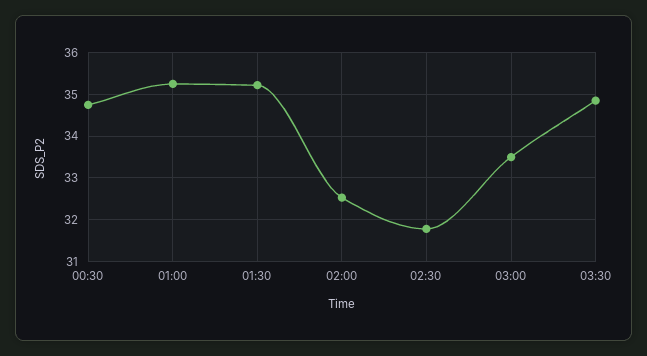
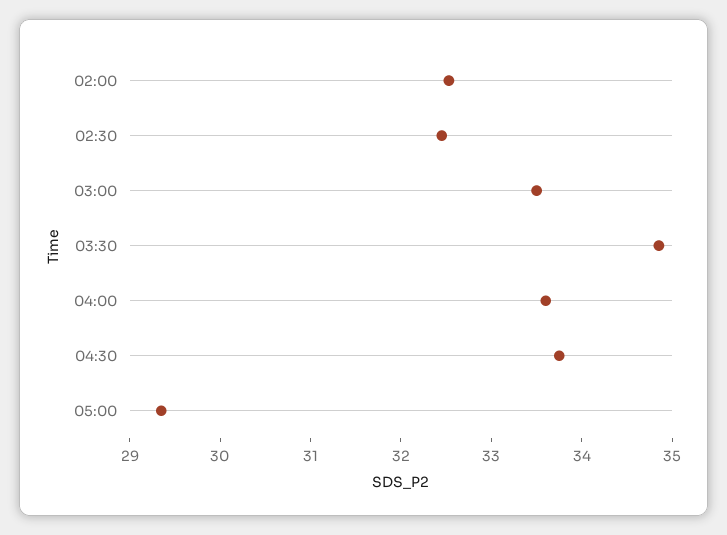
00:30: 34.8 -> none
01:00: 35.2 -> none
01:30: 35.2 -> none
02:30: 31.8 -> 32.4
04:00: none -> 33.6
04:30: none -> 33.8
05:00: none -> 29.4

